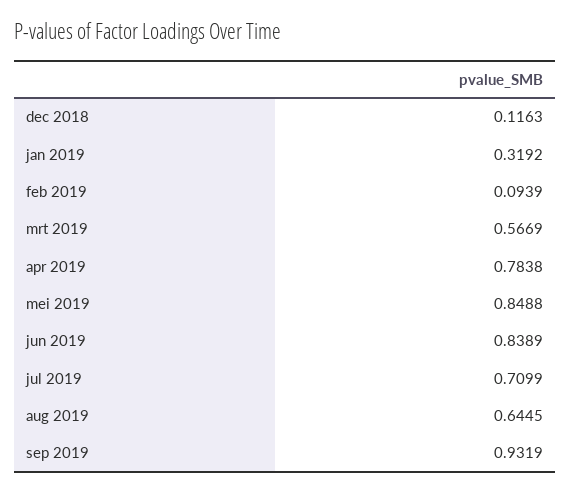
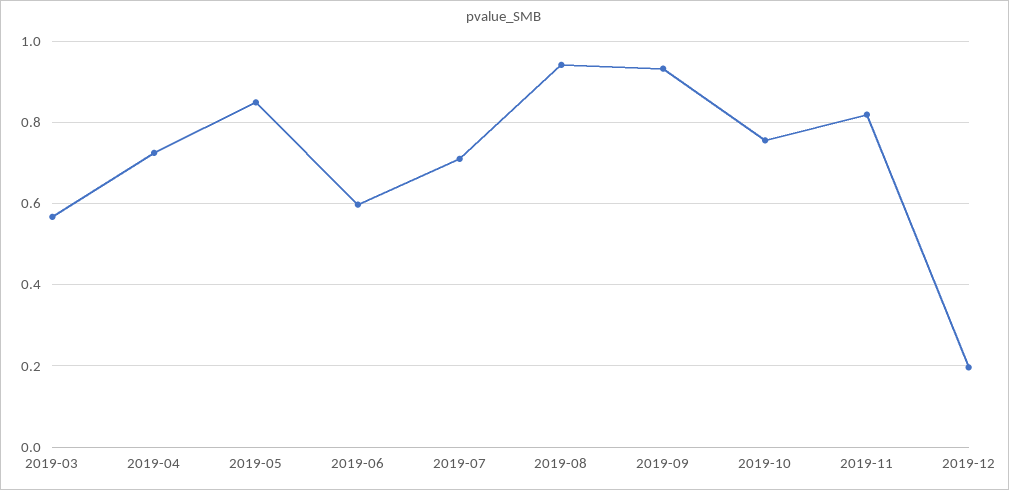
dec 2018: 0.1163 -> none
jan 2019: 0.3192 -> none
feb 2019: 0.0939 -> none
apr 2019: 0.7838 -> 0.72
jun 2019: 0.8389 -> 0.6
aug 2019: 0.6445 -> 0.94
2019-10: none -> 0.76
2019-11: none -> 0.82
2019-12: none -> 0.2

